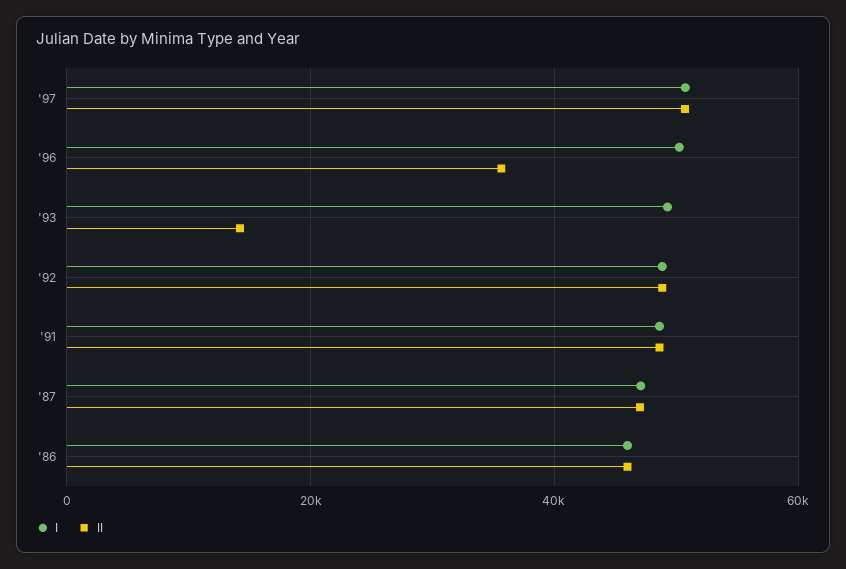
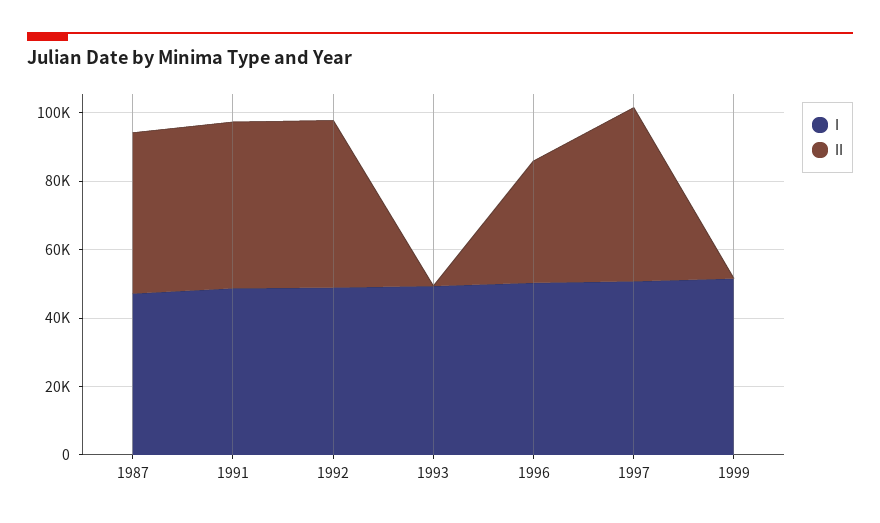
II, '93: 14000 -> 0
I, '86: 46000 -> none
II, '86: 46000 -> none
I, 1999: none -> 50000
II, 1999: none -> 0

